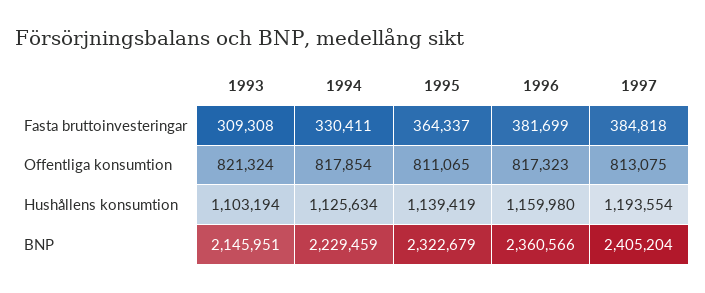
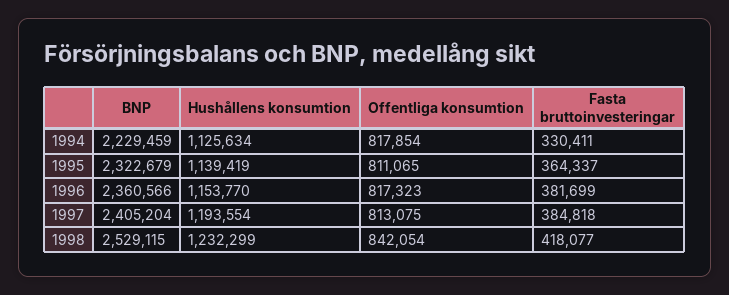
1993, Fasta bruttoinvesteringar: 309308 -> none
1993, Offentliga konsumtion: 821324 -> none
1993, Hushållens konsumtion: 1103194 -> none
1996, Hushållens konsumtion: 1159980 -> 1153770
1993, BNP: 2145951 -> none
1998, BNP: none -> 2529115
1998, Hushållens konsumtion: none -> 1232299
1998, Offentliga konsumtion: none -> 842054
1998, Fasta bruttoinvesteringar: none -> 418077

